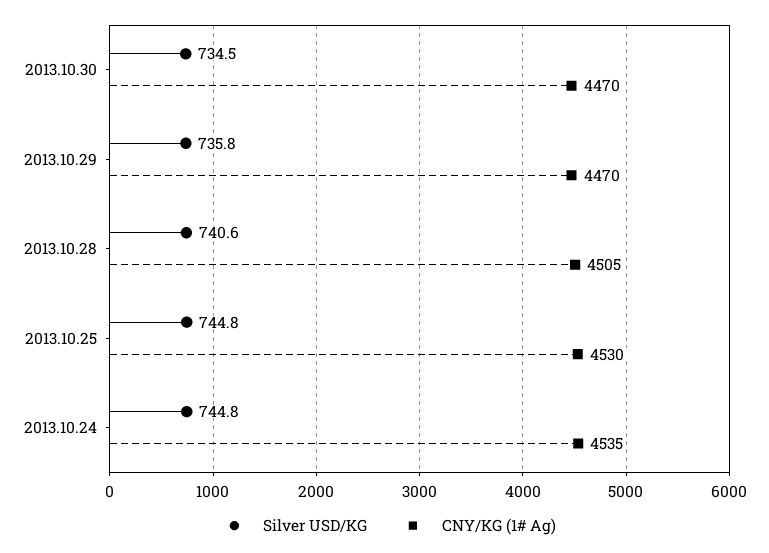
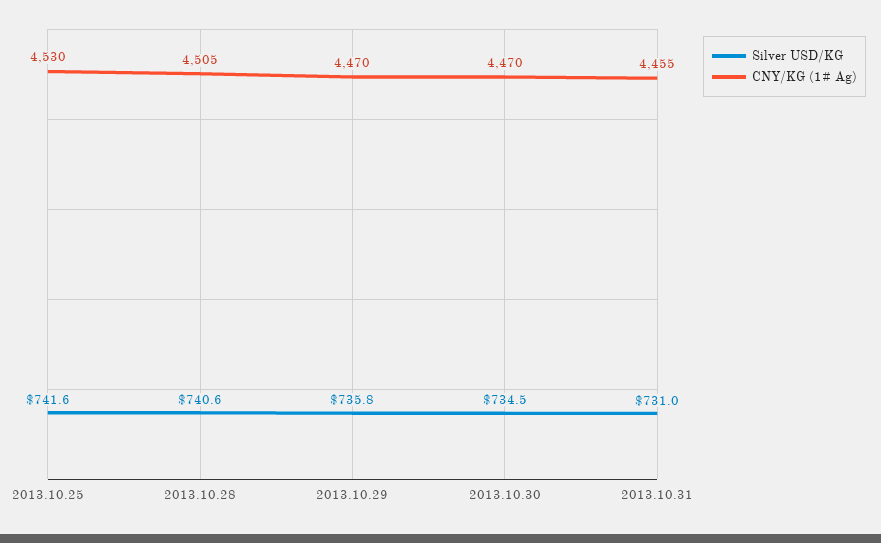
Silver USD/KG, 2013.10.25: 744.8 -> 741.6
Silver USD/KG, 2013.10.24: 744.8 -> none
CNY/KG (1# Ag), 2013.10.24: 4535 -> none
Silver USD/KG, 2013.10.31: none -> 731
CNY/KG (1# Ag), 2013.10.31: none -> 4455

